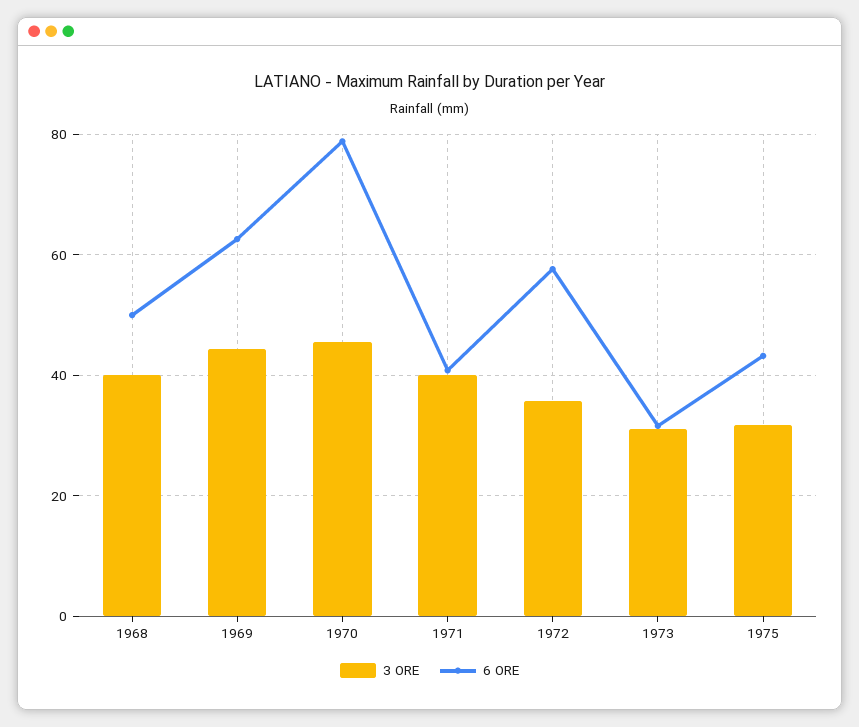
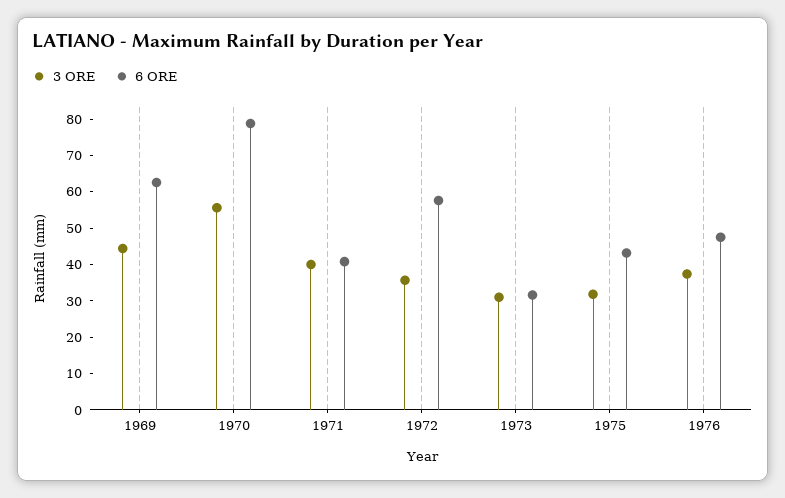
3 ORE, 1968: 40 -> none
6 ORE, 1968: 50 -> none
3 ORE, 1970: 46 -> 55
3 ORE, 1976: none -> 37.5
6 ORE, 1976: none -> 47.5

